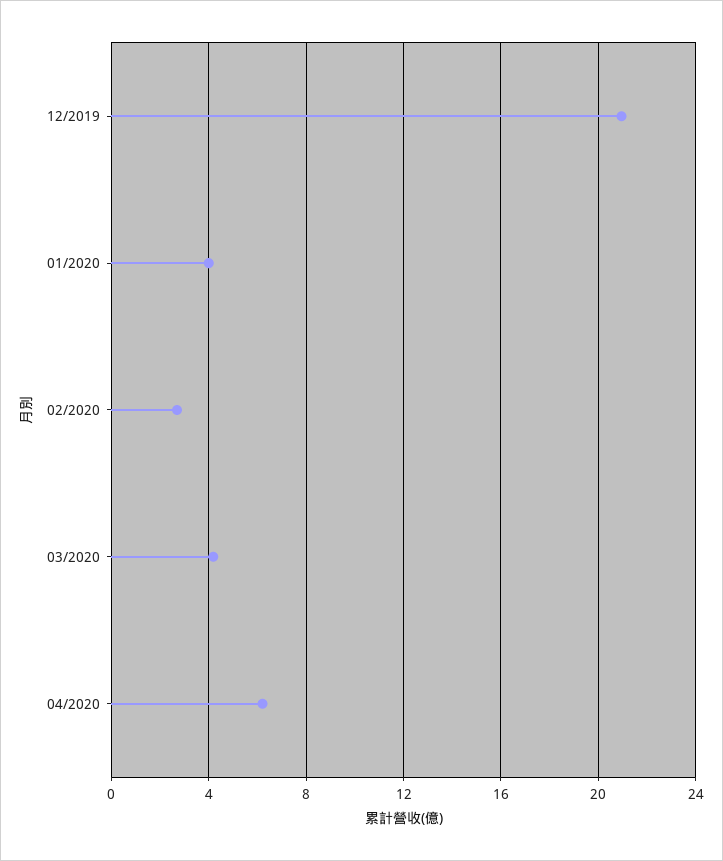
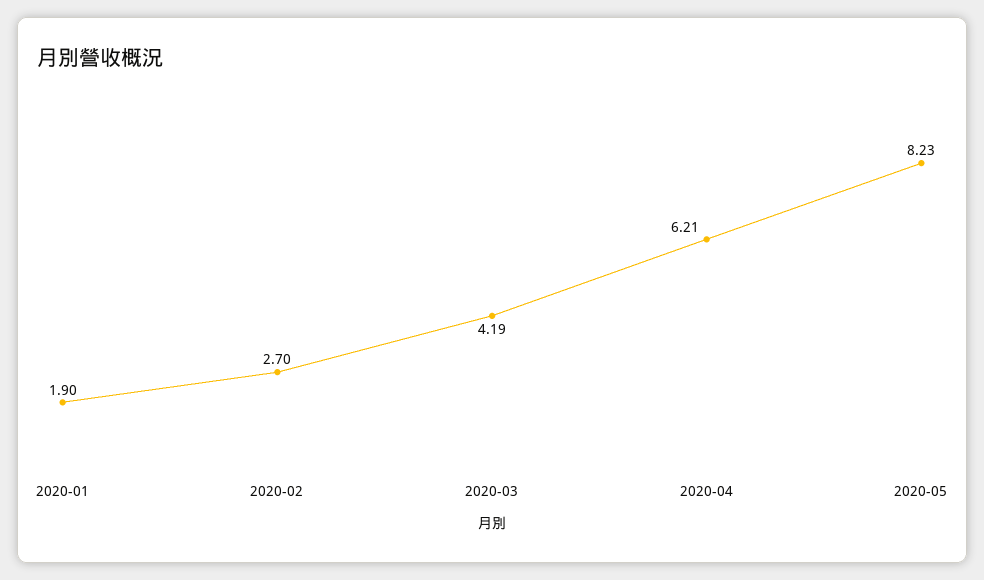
12/2019: 21 -> none
01/2020: 4 -> 1.9
2020-05: none -> 8.23

